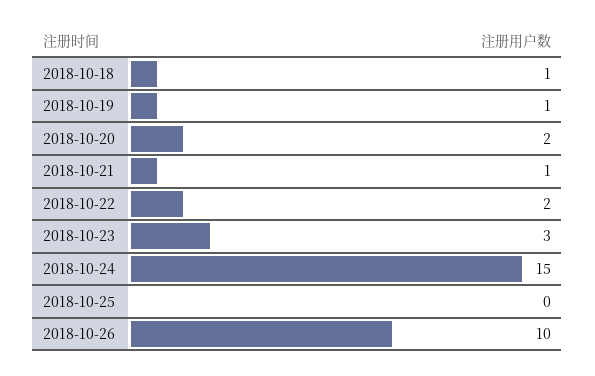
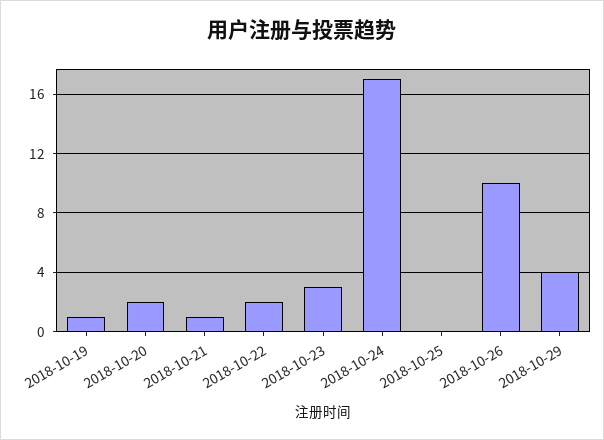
2018-10-18: 1 -> none
2018-10-24: 15 -> 17
2018-10-29: none -> 4

